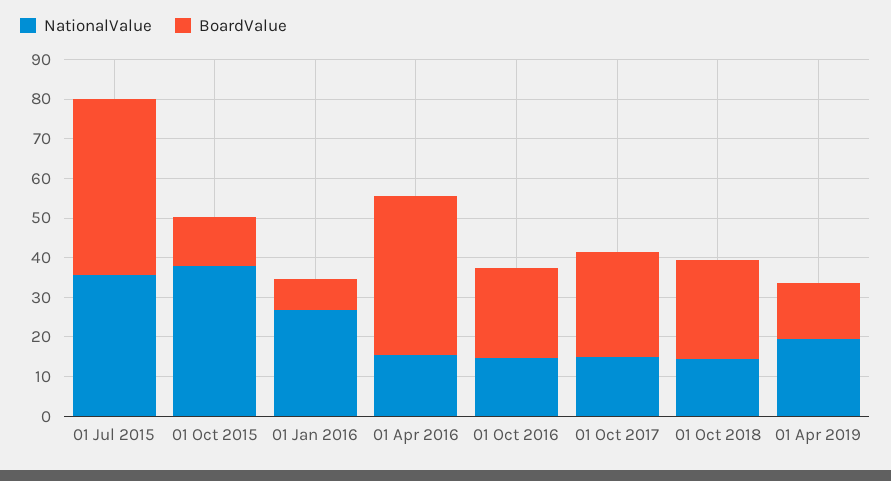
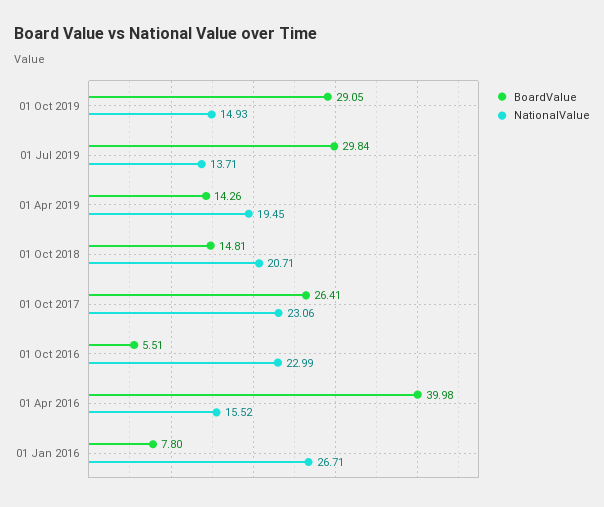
NationalValue, 01 Jul 2015: 35 -> none
BoardValue, 01 Jul 2015: 45 -> none
NationalValue, 01 Oct 2015: 37.5 -> none
BoardValue, 01 Oct 2015: 12.5 -> none
NationalValue, 01 Oct 2016: 15 -> 22.99
BoardValue, 01 Oct 2016: 22.5 -> 5.51
NationalValue, 01 Oct 2017: 15 -> 23.06
NationalValue, 01 Oct 2018: 15 -> 20.71
BoardValue, 01 Oct 2018: 25 -> 14.81
BoardValue, 01 Oct 2019: none -> 29.05
NationalValue, 01 Oct 2019: none -> 14.93
BoardValue, 01 Jul 2019: none -> 29.84
NationalValue, 01 Jul 2019: none -> 13.71

